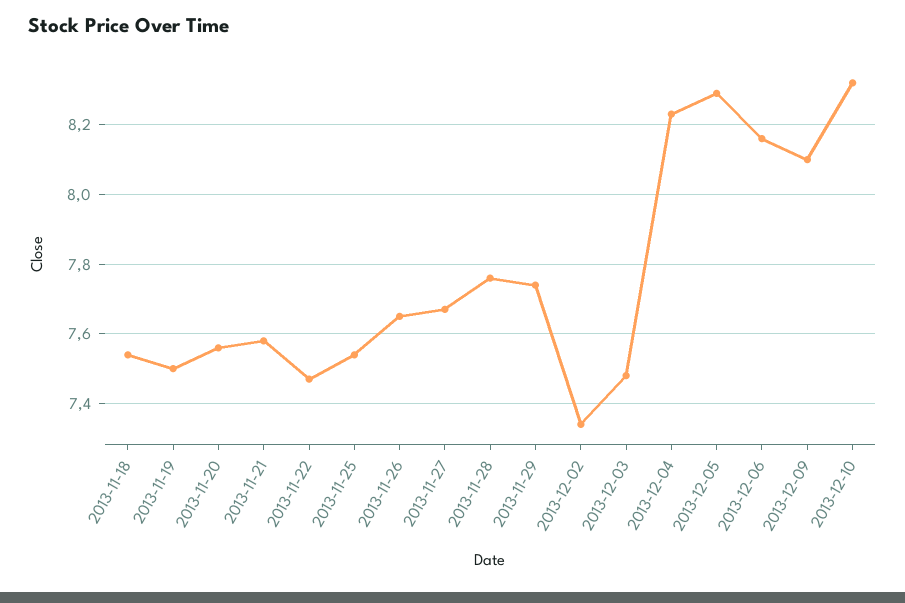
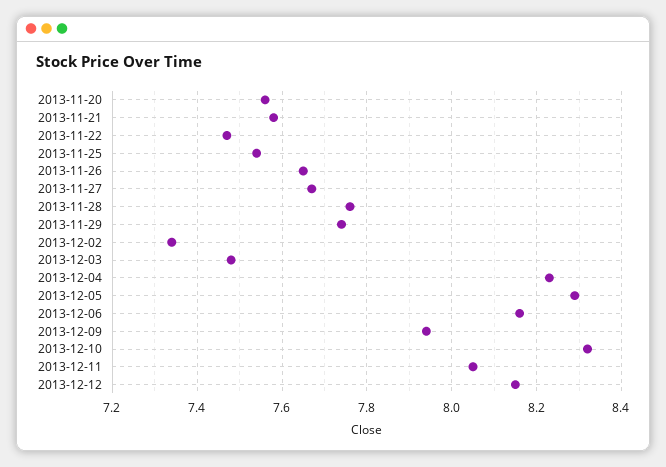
2013-11-18: 7.55 -> none
2013-11-19: 7.5 -> none
2013-12-09: 8.1 -> 7.95
2013-12-11: none -> 8.05
2013-12-12: none -> 8.15

